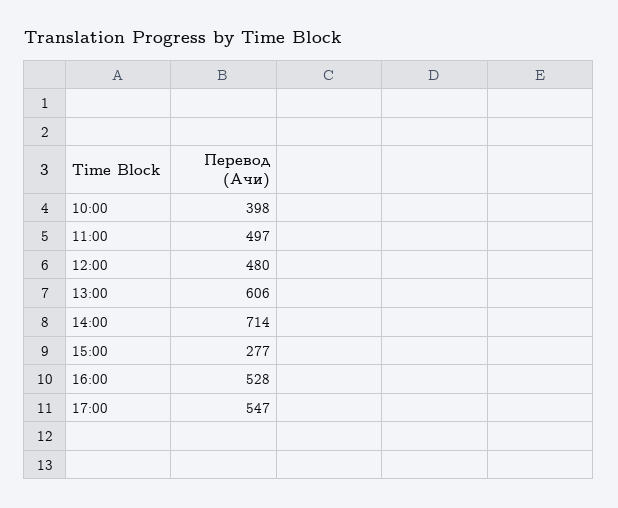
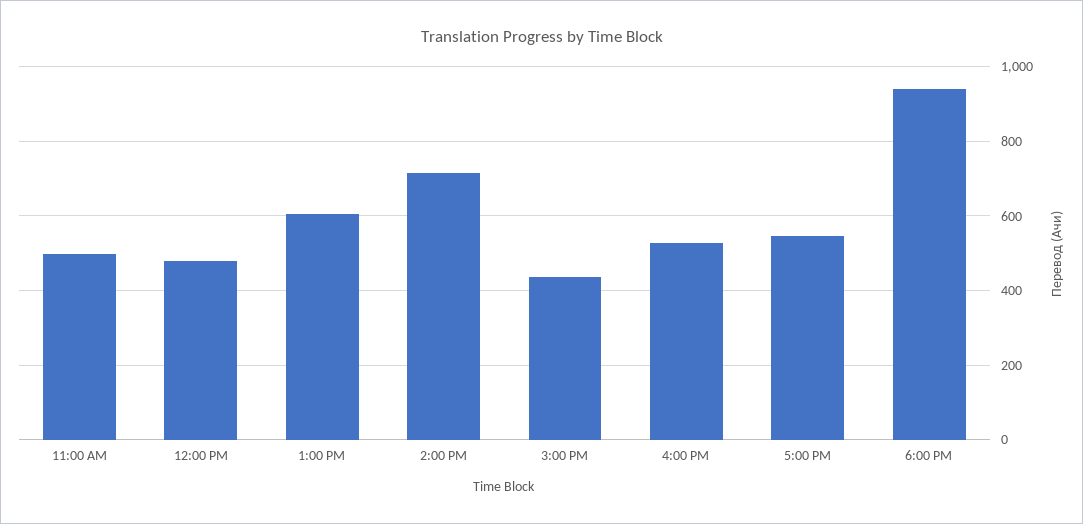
10:00: 398 -> none
15:00: 277 -> 440
6:00 PM: none -> 940

